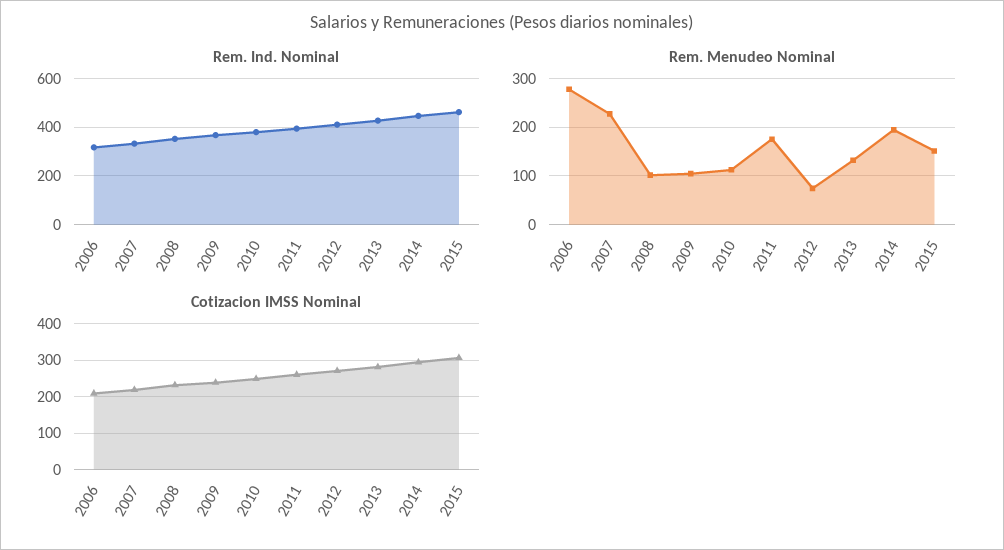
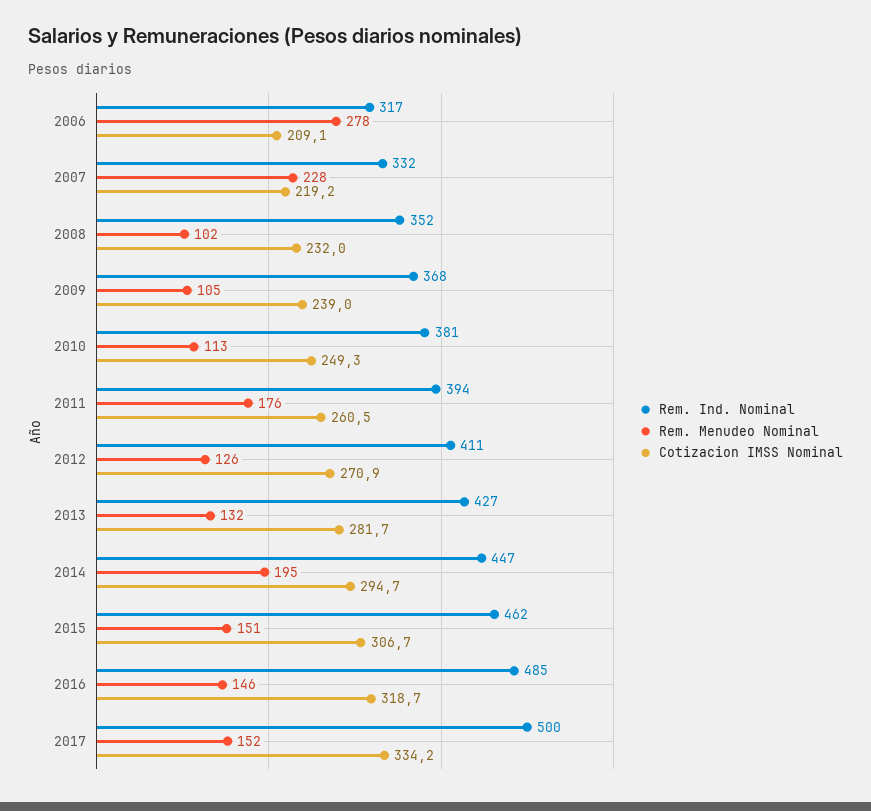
Rem. Menudeo Nominal, 2012: 80 -> 126
Rem. Ind. Nominal, 2016: none -> 485
Rem. Menudeo Nominal, 2016: none -> 146
Cotizacion IMSS Nominal, 2016: none -> 318.7
Rem. Ind. Nominal, 2017: none -> 500
Rem. Menudeo Nominal, 2017: none -> 152
Cotizacion IMSS Nominal, 2017: none -> 334.2

